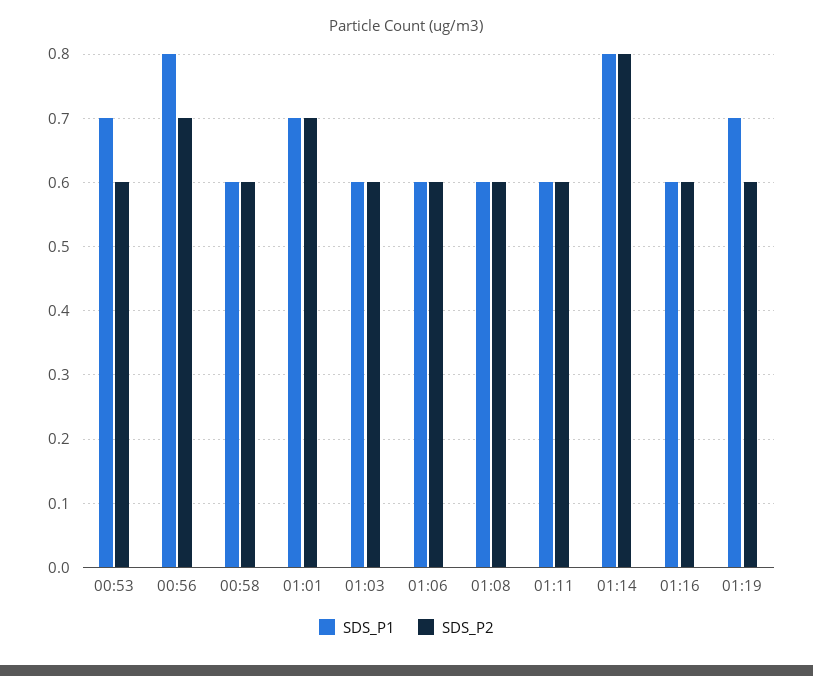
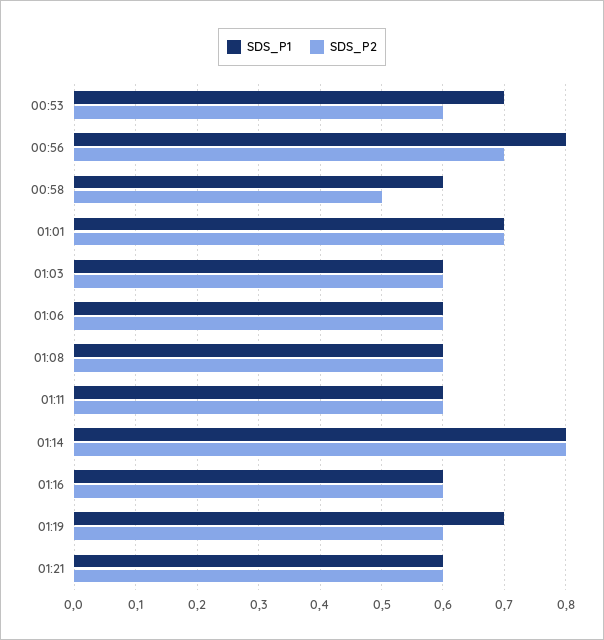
SDS_P2, 00:58: 0.6 -> 0.5
SDS_P1, 01:21: none -> 0.6
SDS_P2, 01:21: none -> 0.6

